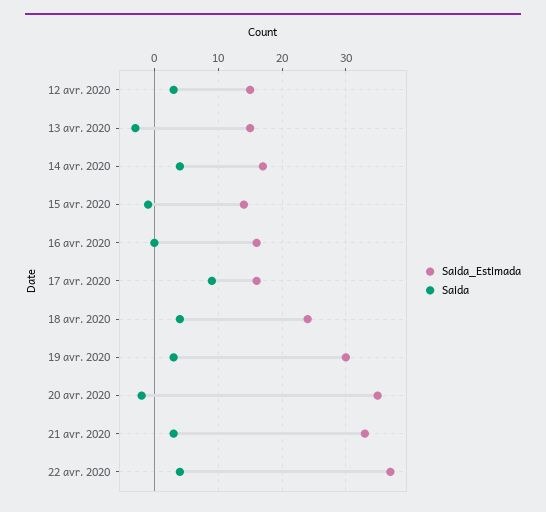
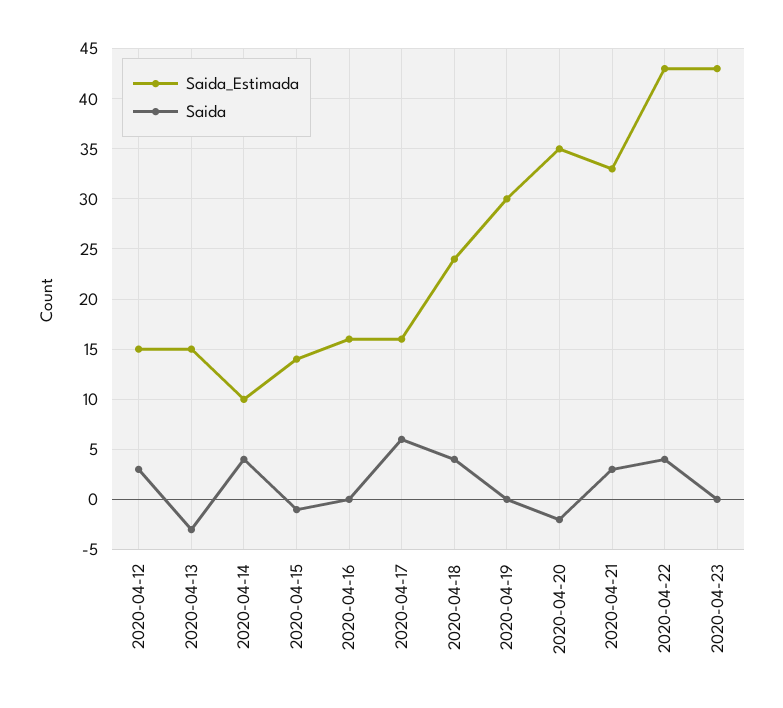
Saida_Estimada, 14 avr. 2020: 17 -> 10
Saida, 17 avr. 2020: 9 -> 6
Saida, 19 avr. 2020: 3 -> 0
Saida_Estimada, 22 avr. 2020: 37 -> 43
Saida_Estimada, 2020-04-23: none -> 43
Saida, 2020-04-23: none -> 0

